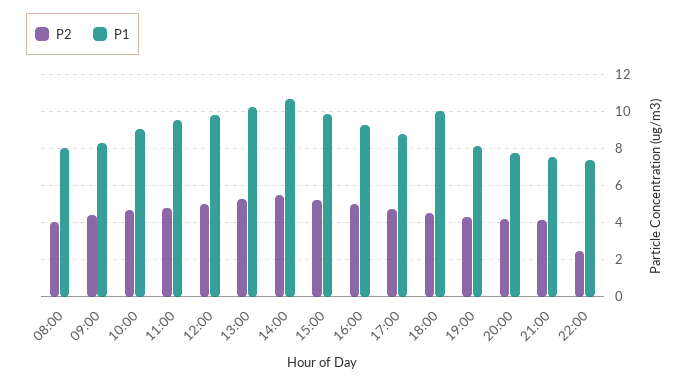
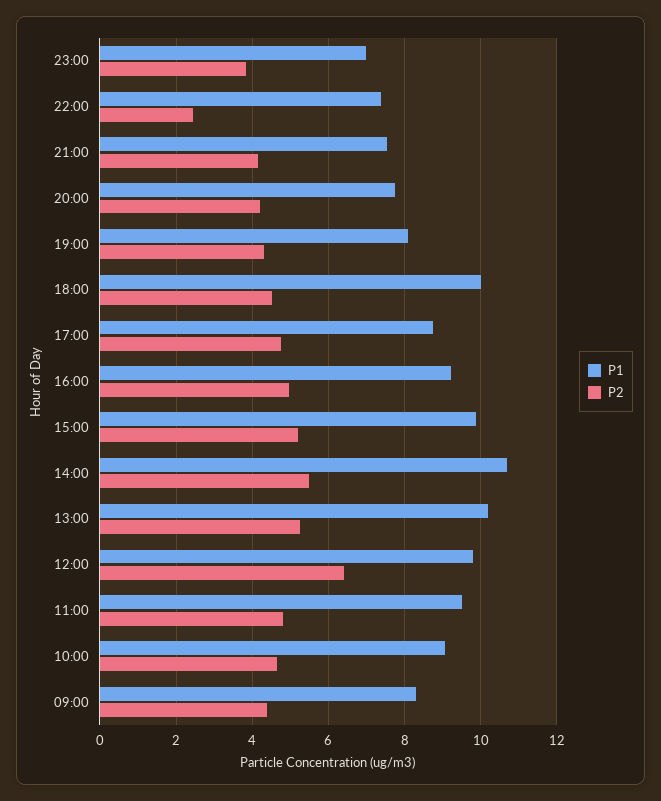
P2, 08:00: 4 -> none
P1, 08:00: 8 -> none
P2, 12:00: 5 -> 6.4
P1, 23:00: none -> 7
P2, 23:00: none -> 3.8

